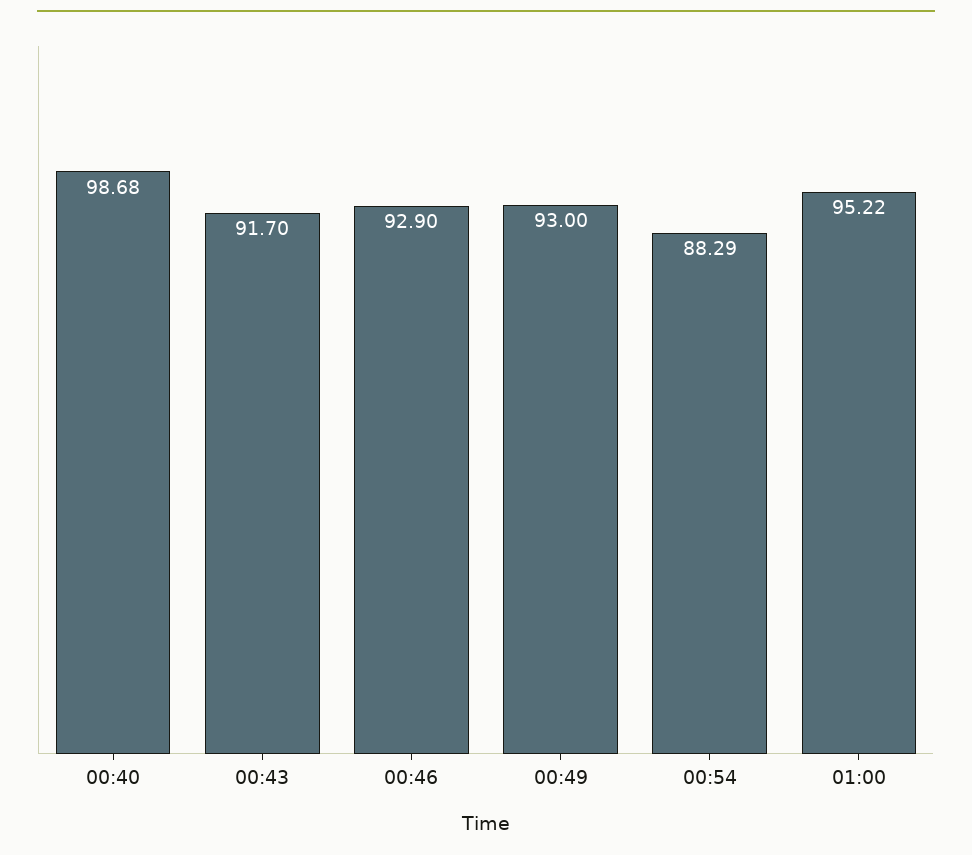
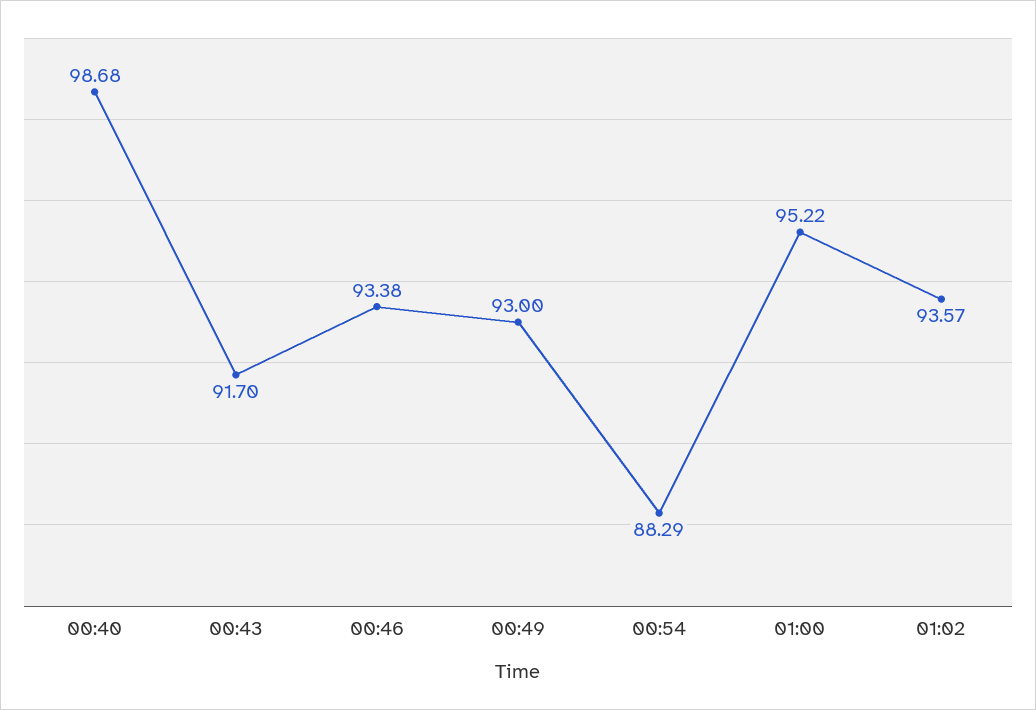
00:46: 92.9 -> 93.38
01:02: none -> 93.57

